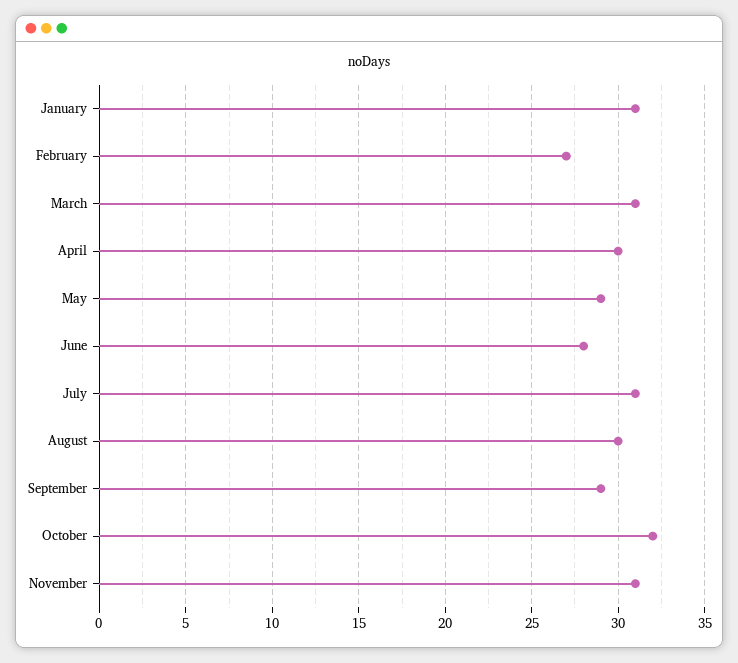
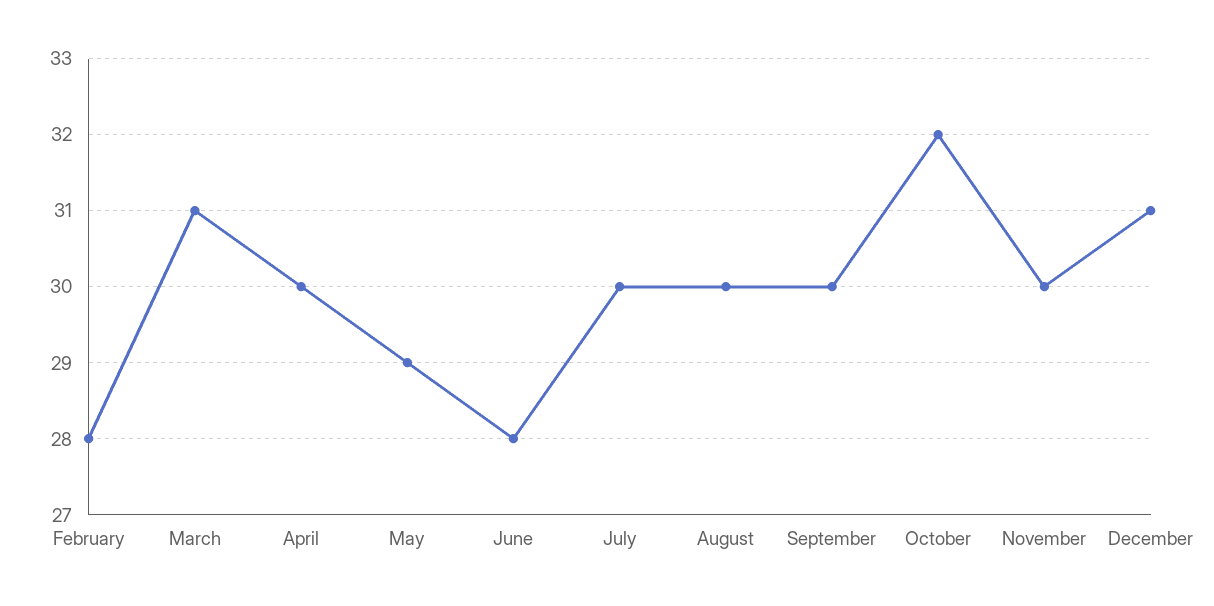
January: 31 -> none
February: 27 -> 28
July: 31 -> 30
September: 29 -> 30
November: 31 -> 30
December: none -> 31

